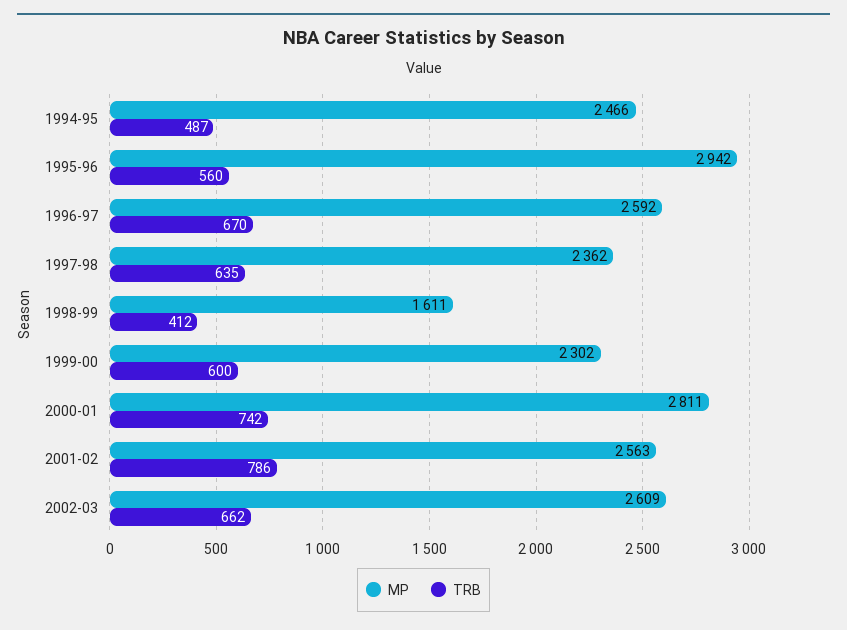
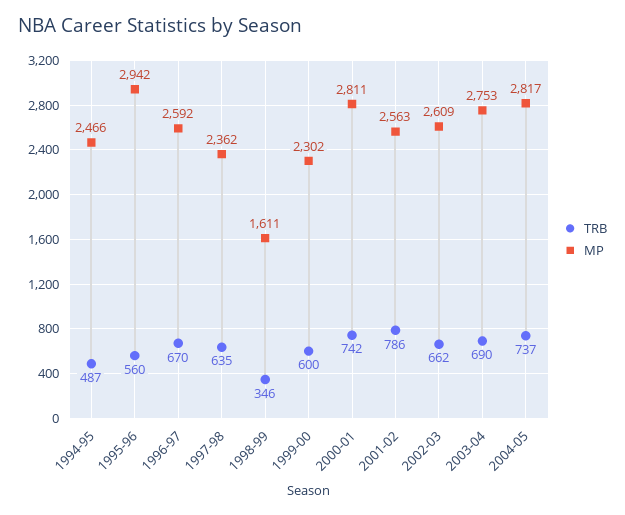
TRB, 1998-99: 412 -> 346
TRB, 2003-04: none -> 690
MP, 2003-04: none -> 2753
TRB, 2004-05: none -> 737
MP, 2004-05: none -> 2817

